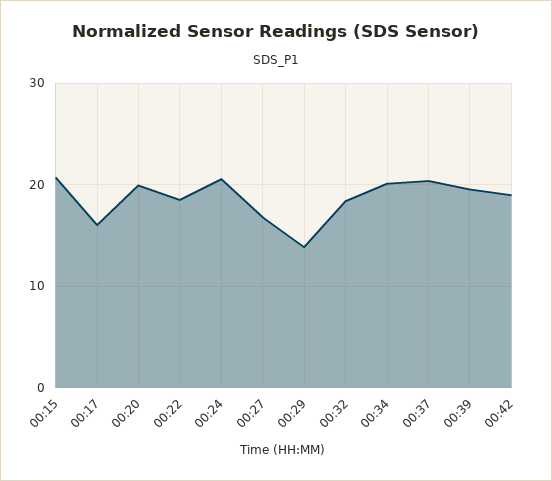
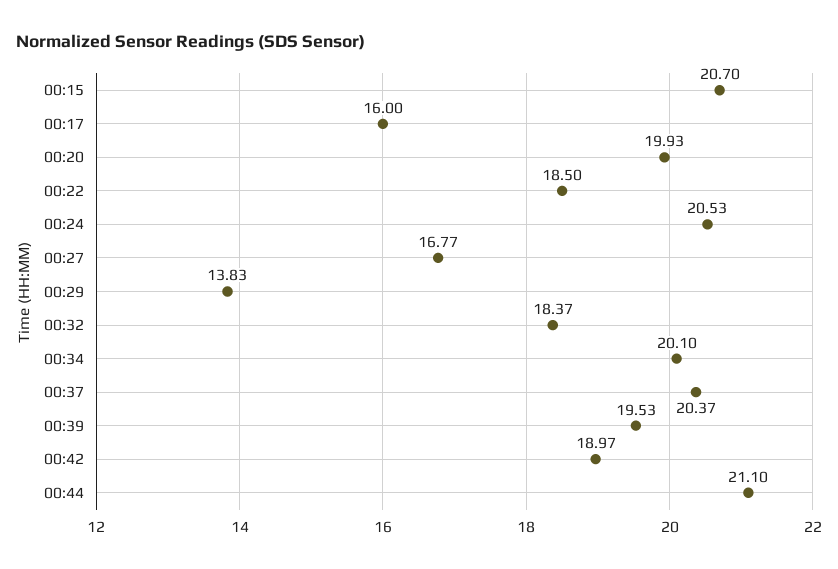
00:44: none -> 21.1

